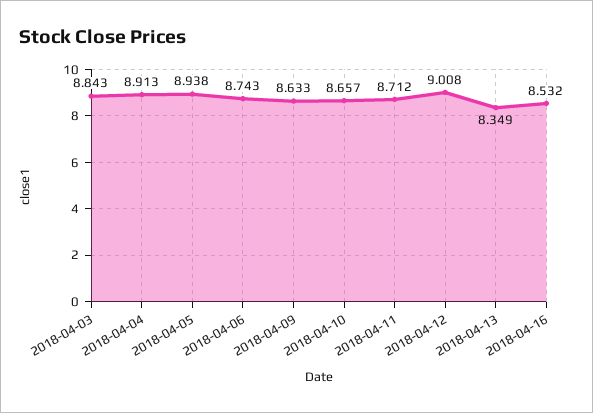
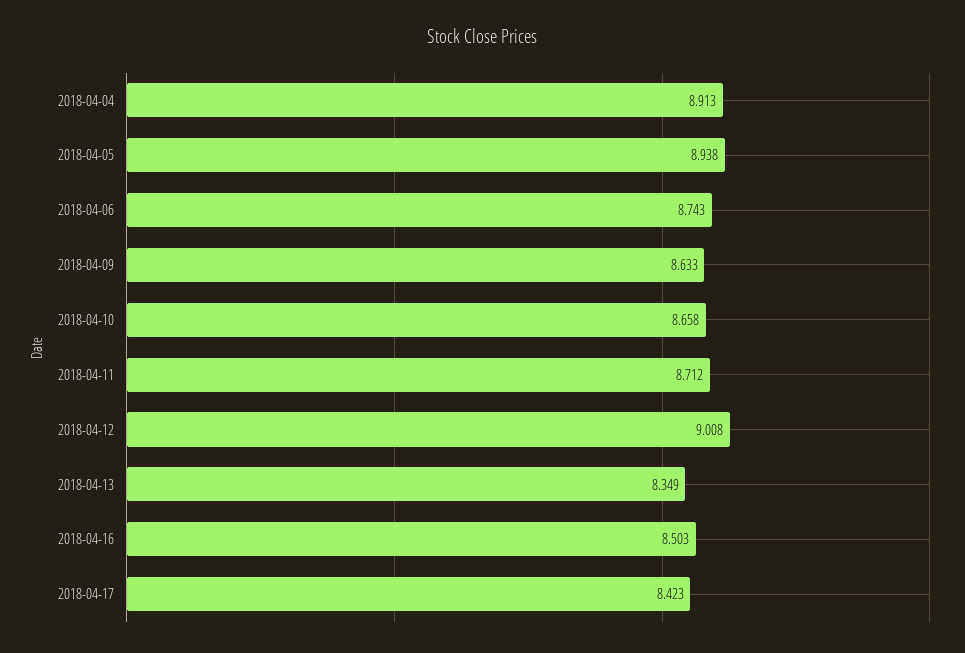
2018-04-03: 8.843 -> none
2018-04-10: 8.657 -> 8.658
2018-04-16: 8.532 -> 8.503
2018-04-17: none -> 8.423

